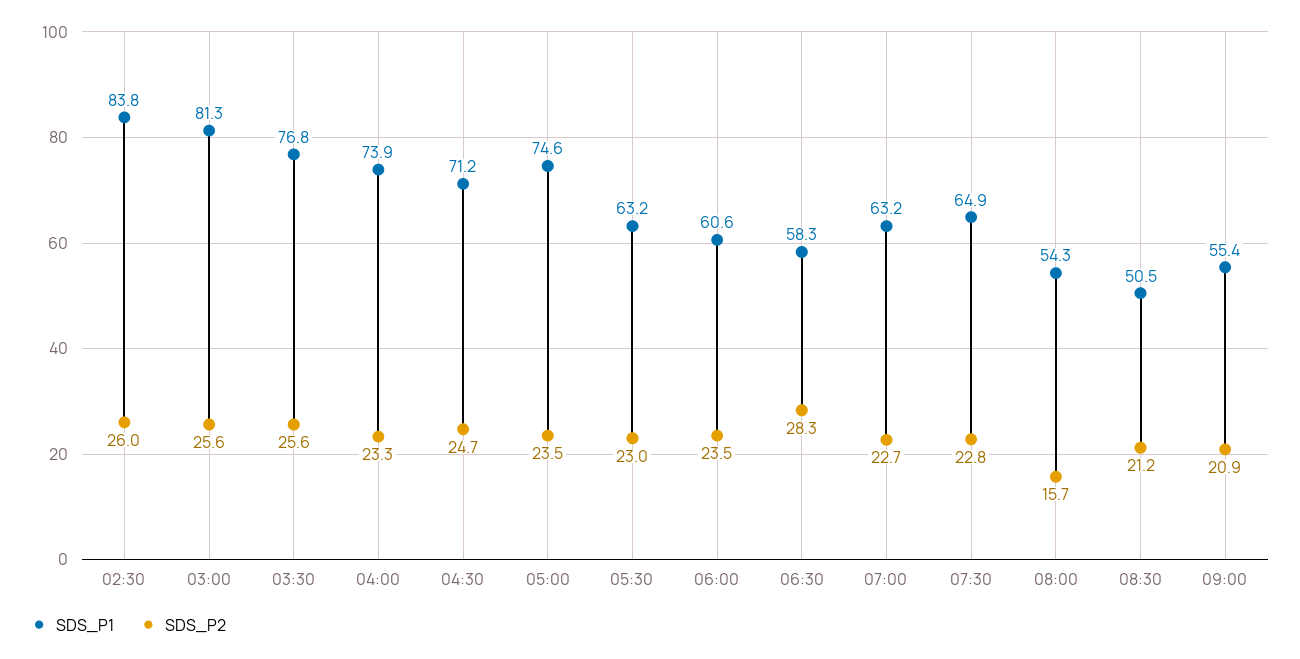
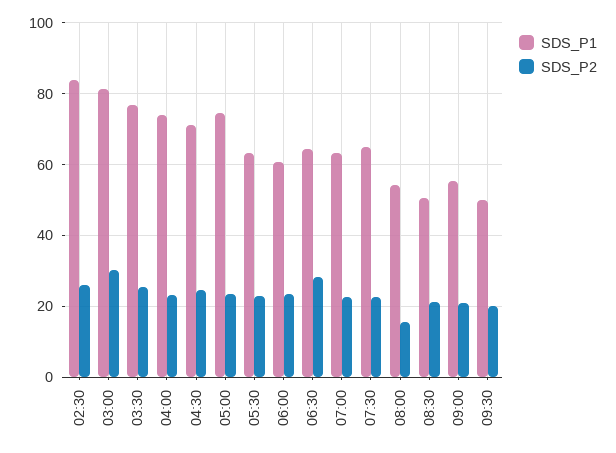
SDS_P2, 03:00: 25.6 -> 30
SDS_P1, 06:30: 58.3 -> 64
SDS_P1, 09:30: none -> 50
SDS_P2, 09:30: none -> 20

